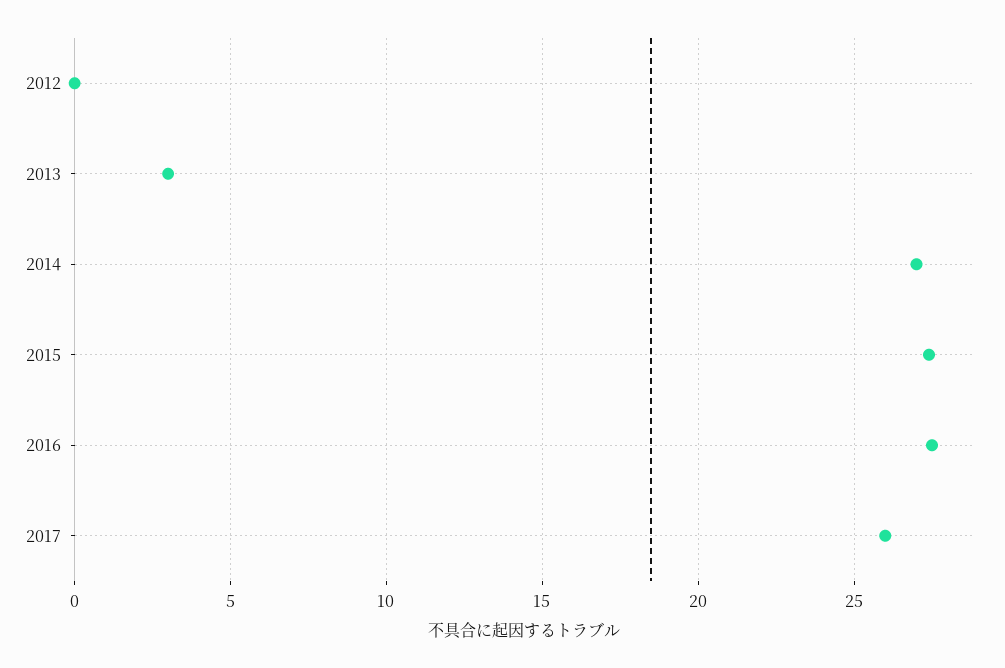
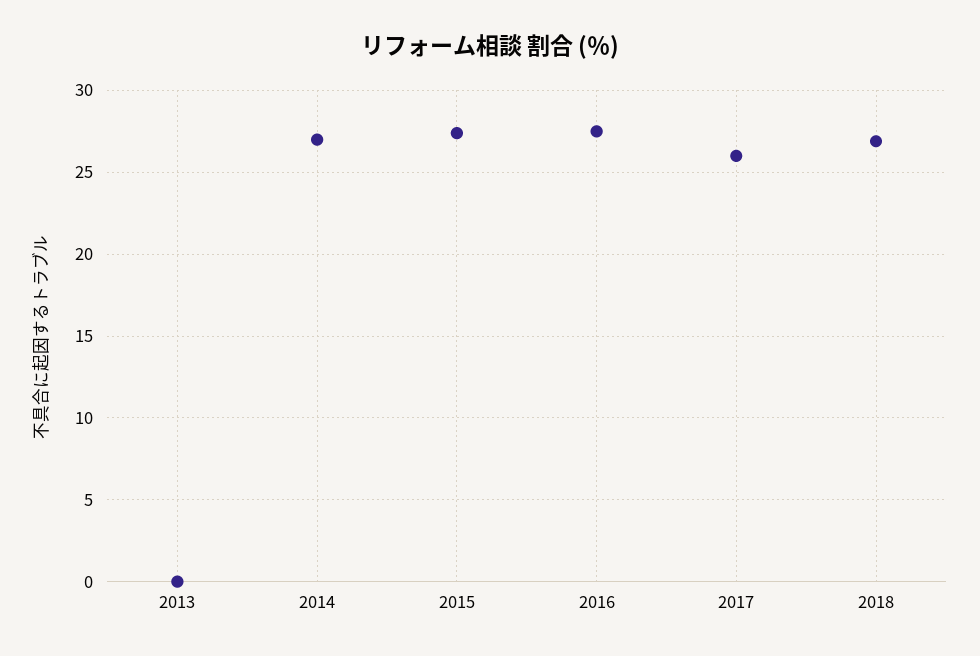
2012: 0 -> none
2013: 3 -> 0
2018: none -> 27

